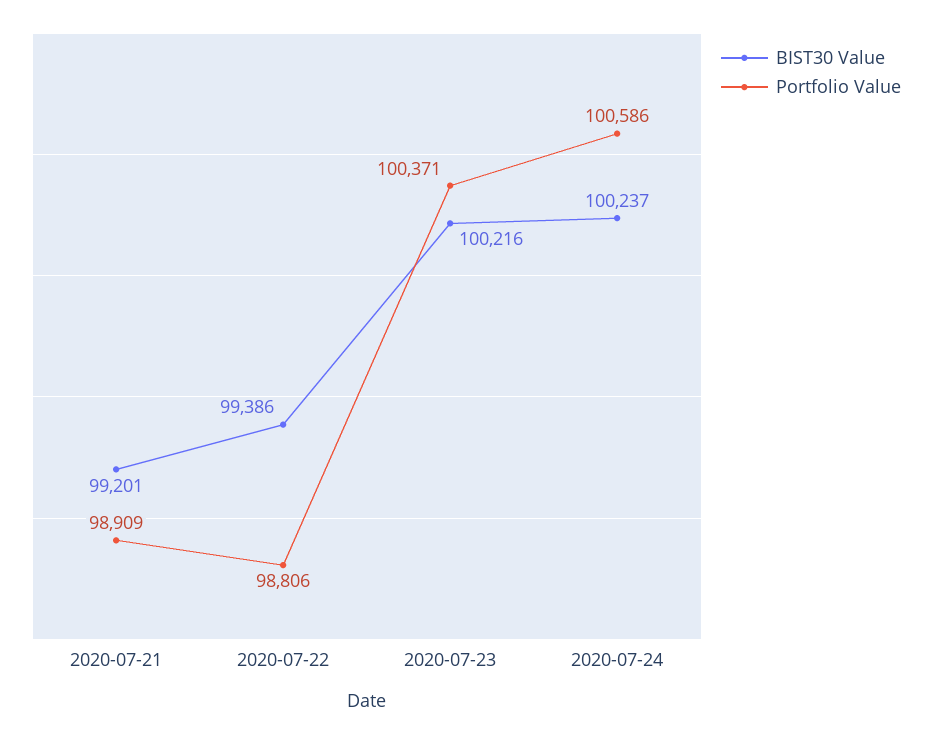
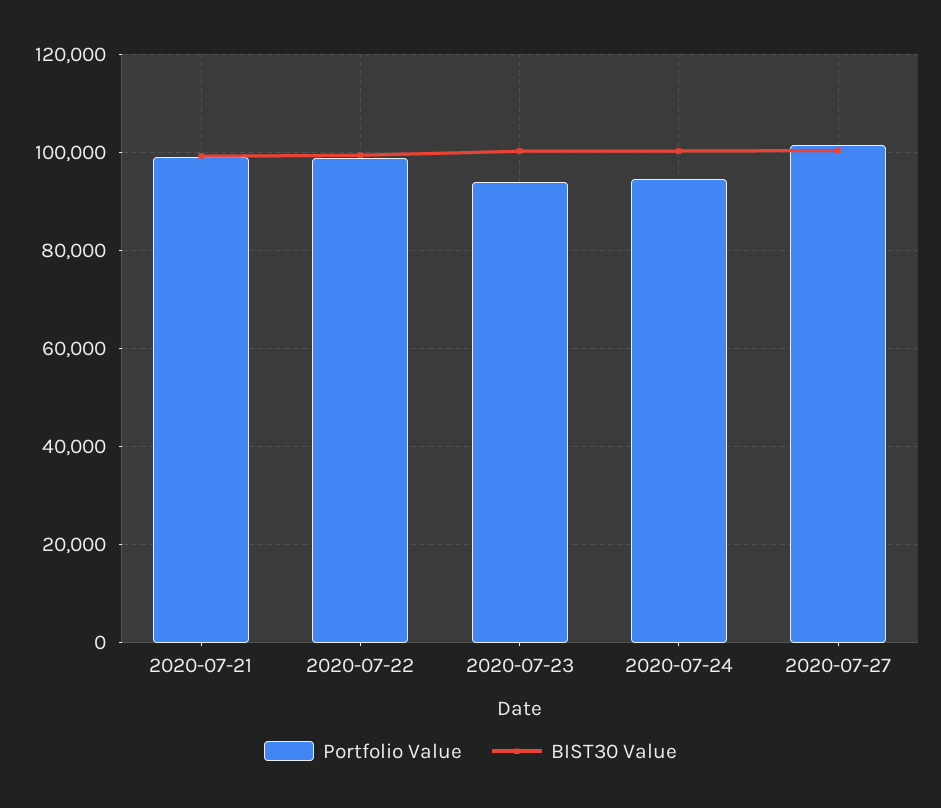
Portfolio Value, 2020-07-23: 100371 -> 94000
Portfolio Value, 2020-07-24: 100586 -> 94000
Portfolio Value, 2020-07-27: none -> 102000
BIST30 Value, 2020-07-27: none -> 100000

